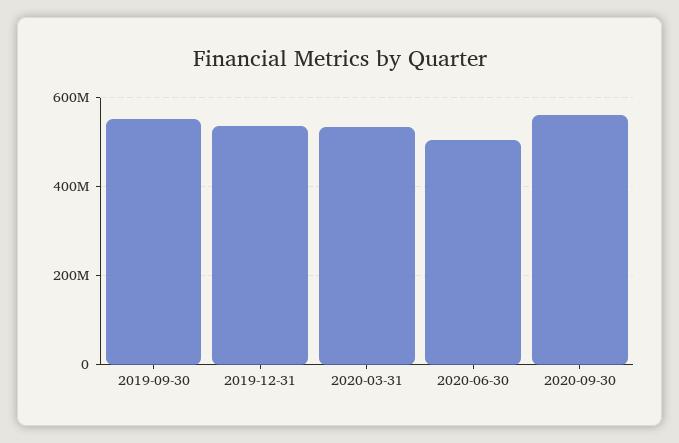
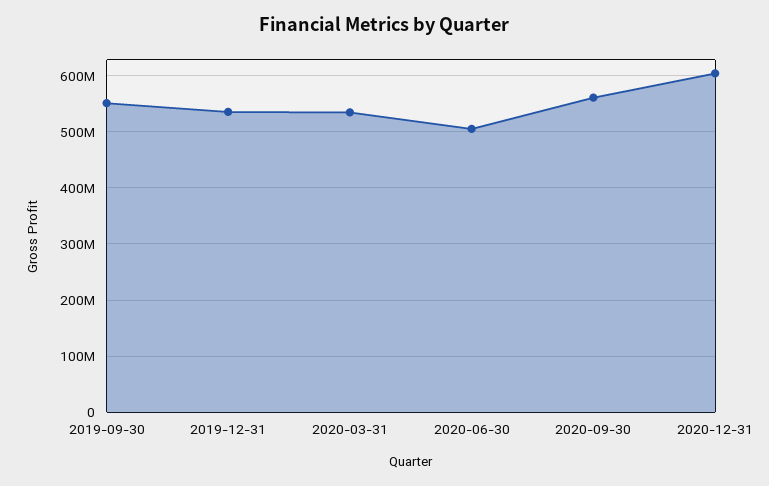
2020-12-31: none -> 600000000

